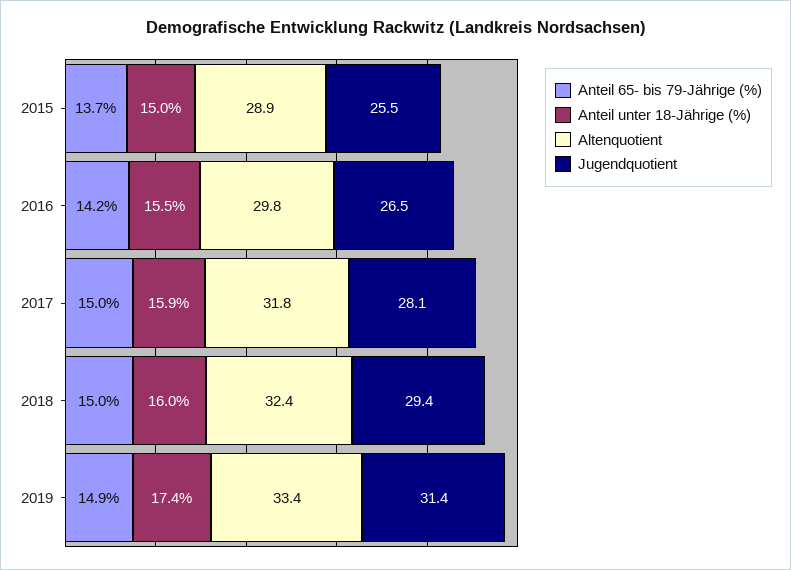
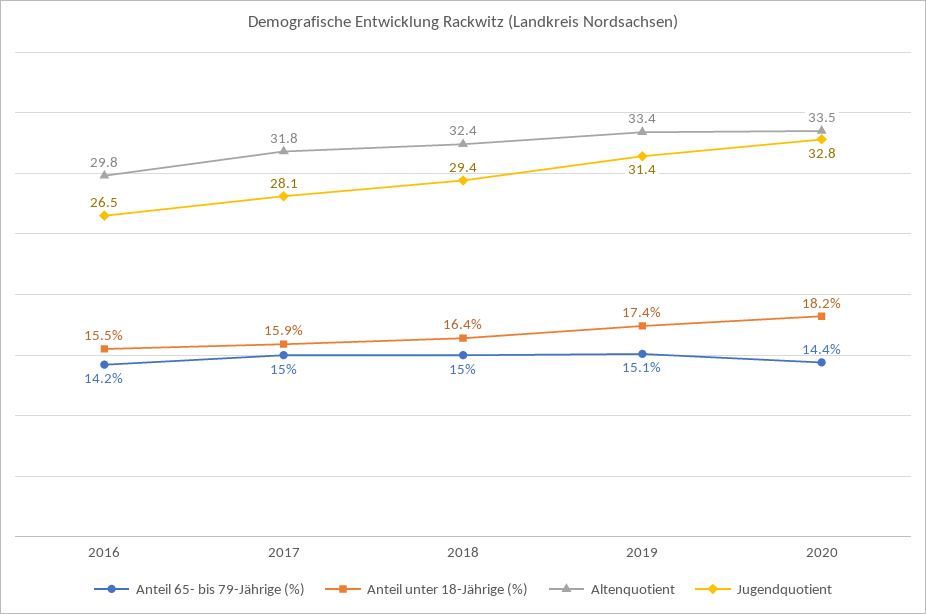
Anteil 65- bis 79-Jährige (%), 2015: 13.7 -> none
Anteil unter 18-Jährige (%), 2015: 15 -> none
Altenquotient, 2015: 28.9 -> none
Jugendquotient, 2015: 25.5 -> none
Anteil unter 18-Jährige (%), 2018: 16 -> 16.4
Anteil 65- bis 79-Jährige (%), 2019: 14.9 -> 15.1
Anteil 65- bis 79-Jährige (%), 2020: none -> 14.4
Anteil unter 18-Jährige (%), 2020: none -> 18.2
Altenquotient, 2020: none -> 33.5
Jugendquotient, 2020: none -> 32.8

